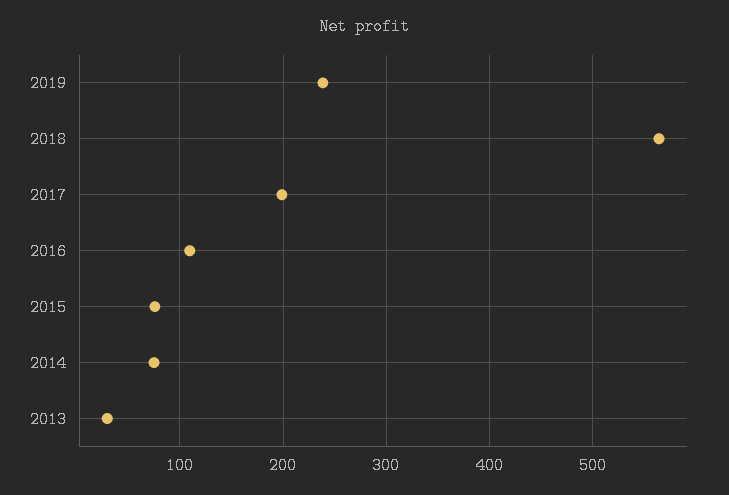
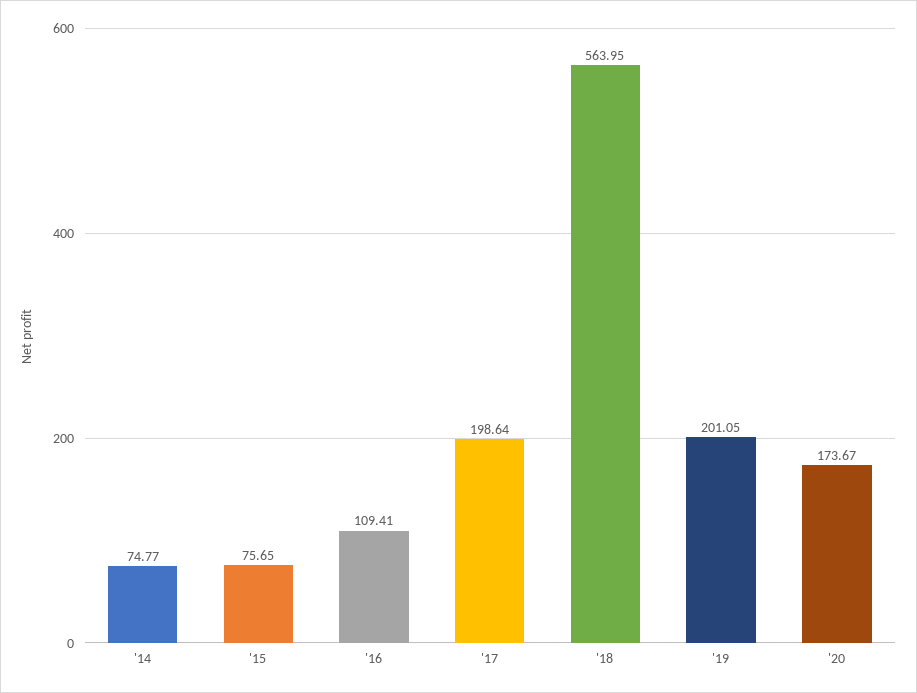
2019: 240 -> 201.05
2013: 30 -> none
'20: none -> 173.67

